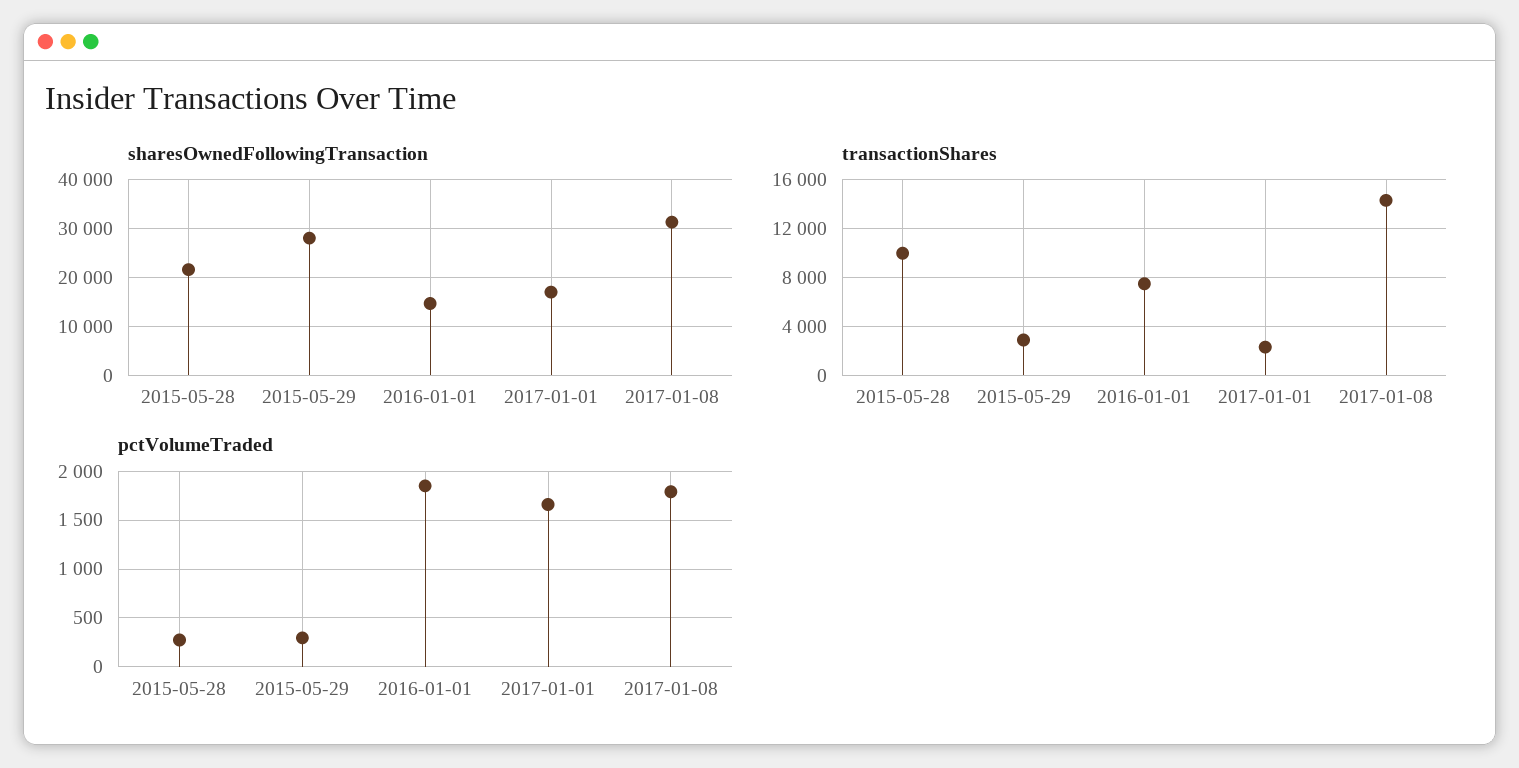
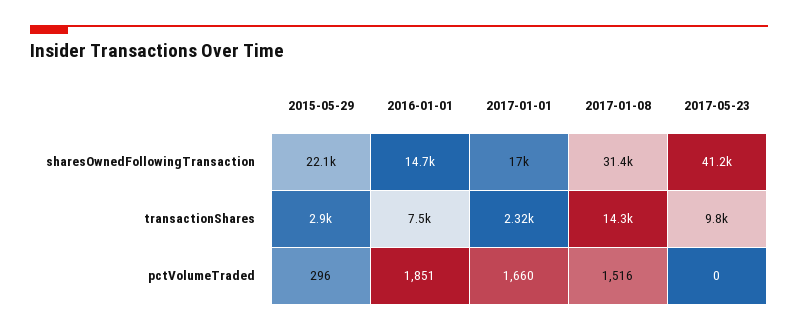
sharesOwnedFollowingTransaction, 2015-05-28: 22000 -> none
sharesOwnedFollowingTransaction, 2015-05-29: 28000 -> 22100
transactionShares, 2015-05-28: 10000 -> none
pctVolumeTraded, 2015-05-28: 300 -> none
pctVolumeTraded, 2017-01-08: 1800 -> 1516
sharesOwnedFollowingTransaction, 2017-05-23: none -> 41200
transactionShares, 2017-05-23: none -> 9800
pctVolumeTraded, 2017-05-23: none -> 0

